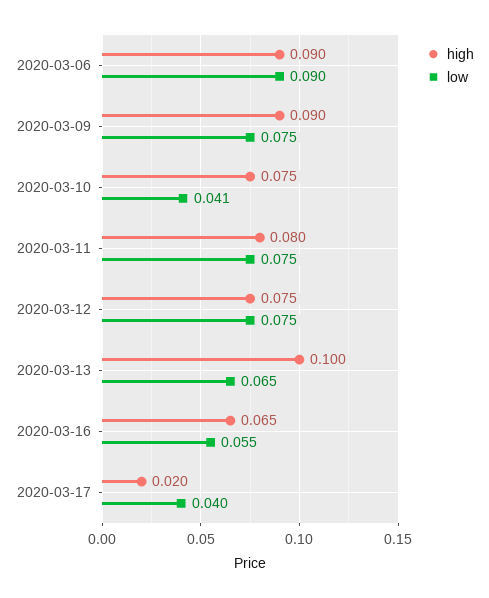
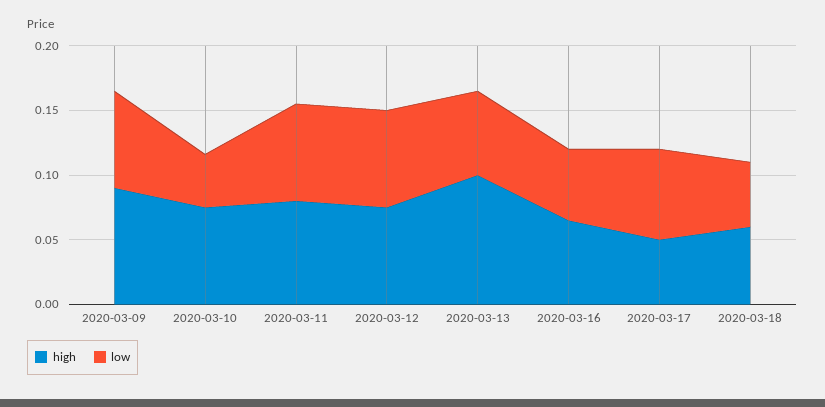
high, 2020-03-06: 0.09 -> none
low, 2020-03-06: 0.09 -> none
high, 2020-03-17: 0.02 -> 0.05
low, 2020-03-17: 0.04 -> 0.07
high, 2020-03-18: none -> 0.06
low, 2020-03-18: none -> 0.05

